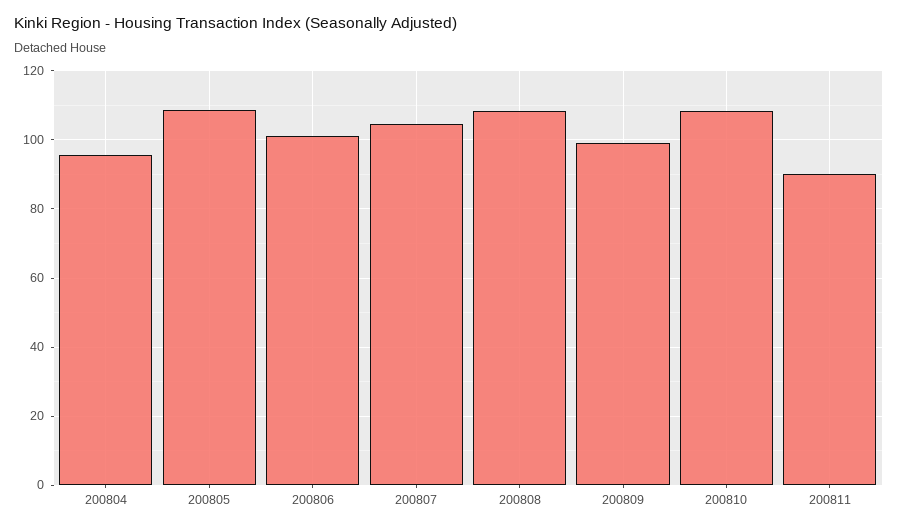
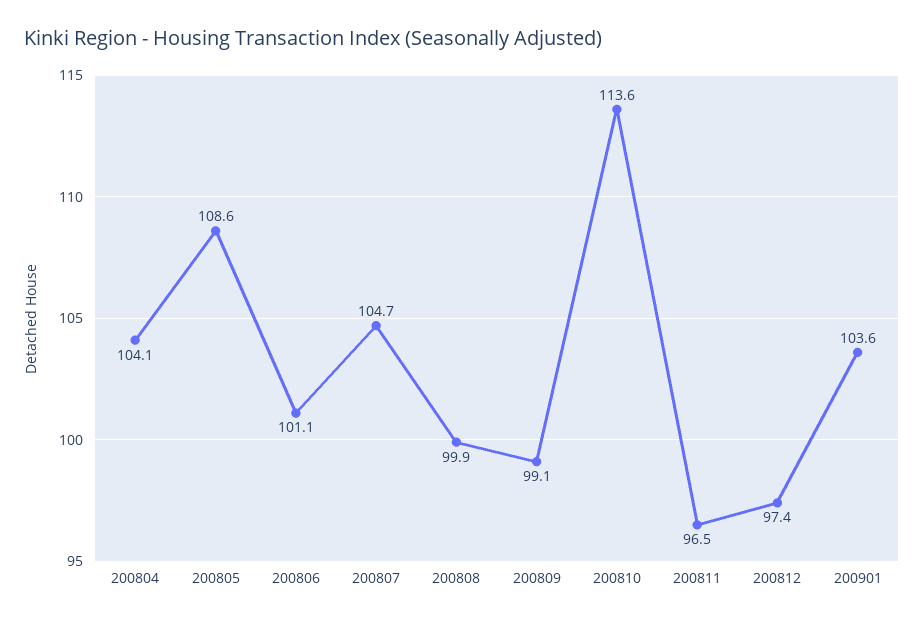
200804: 96 -> 104.1
200808: 108 -> 99.9
200810: 108 -> 113.6
200811: 90 -> 96.5
200812: none -> 97.4
200901: none -> 103.6

